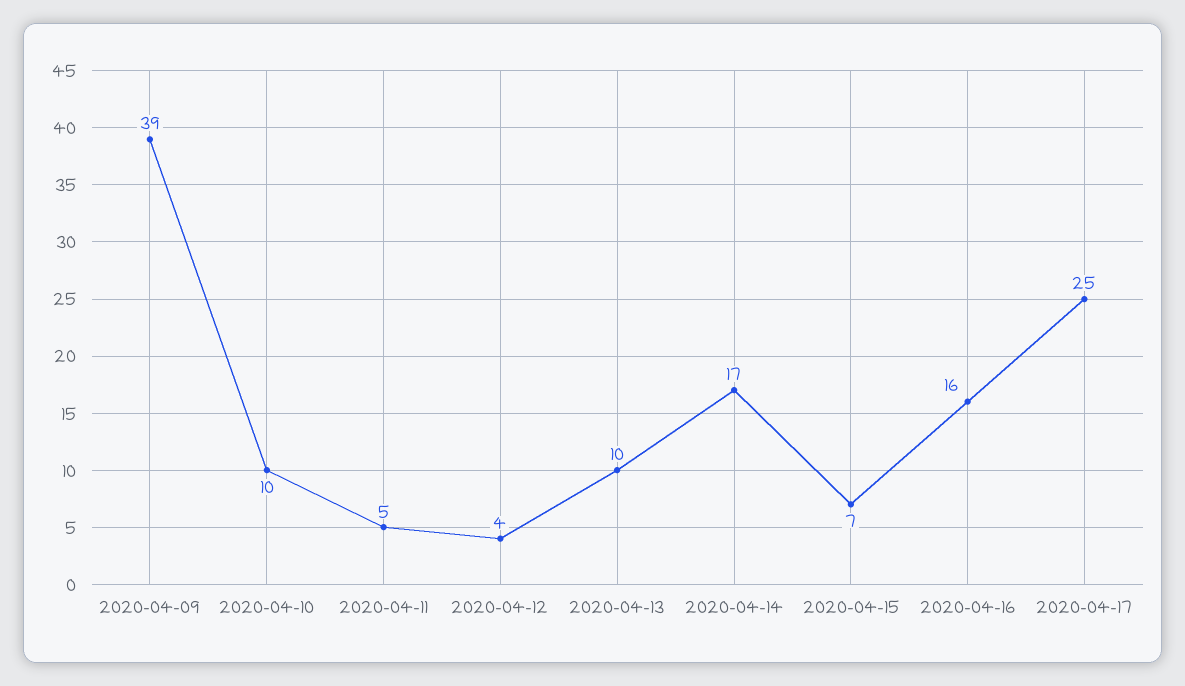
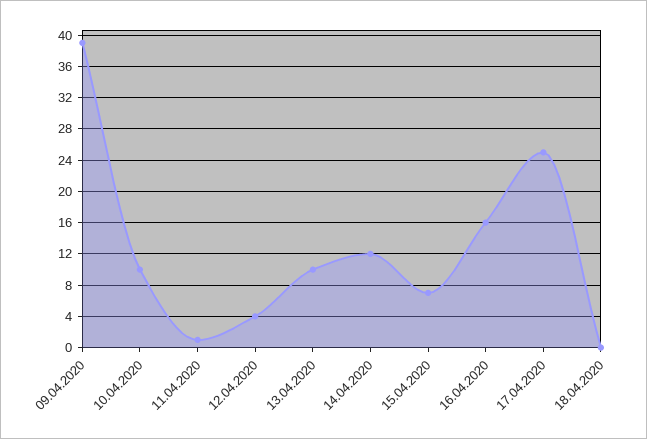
2020-04-11: 5 -> 1
2020-04-14: 17 -> 12
18.04.2020: none -> 0

